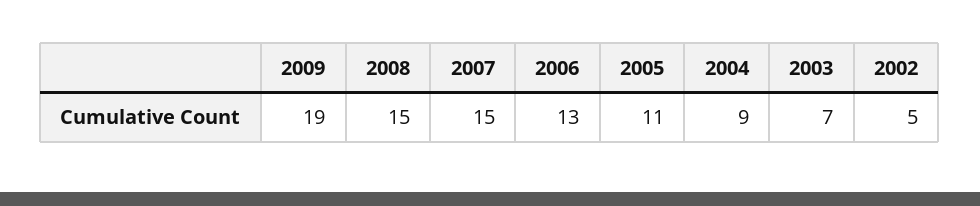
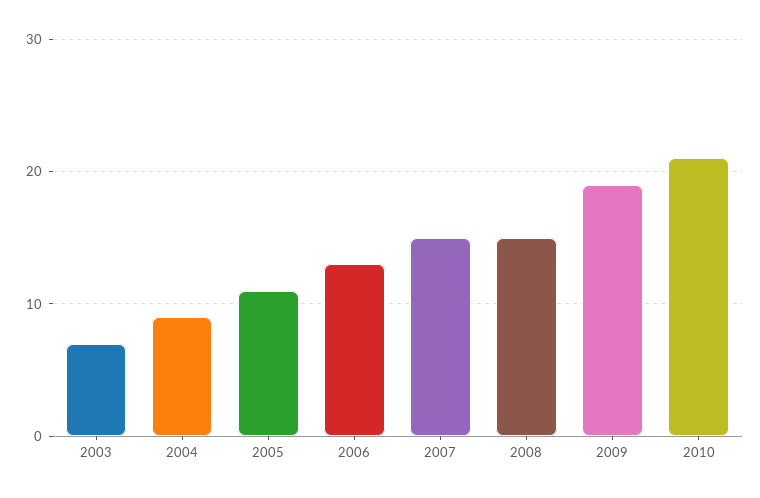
2002: 5 -> none
2010: none -> 21

